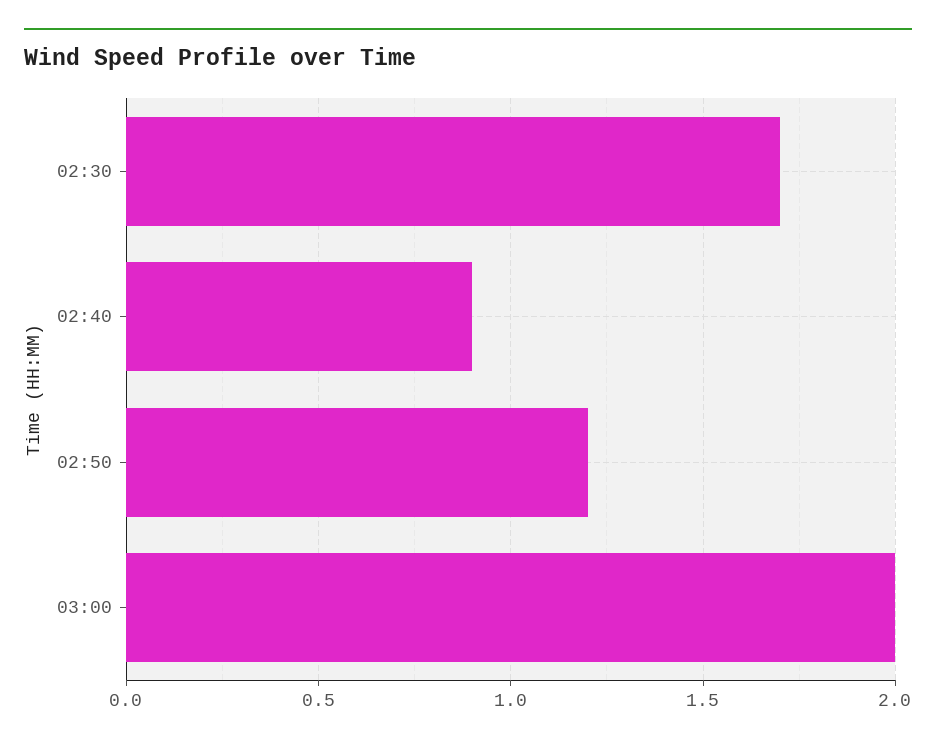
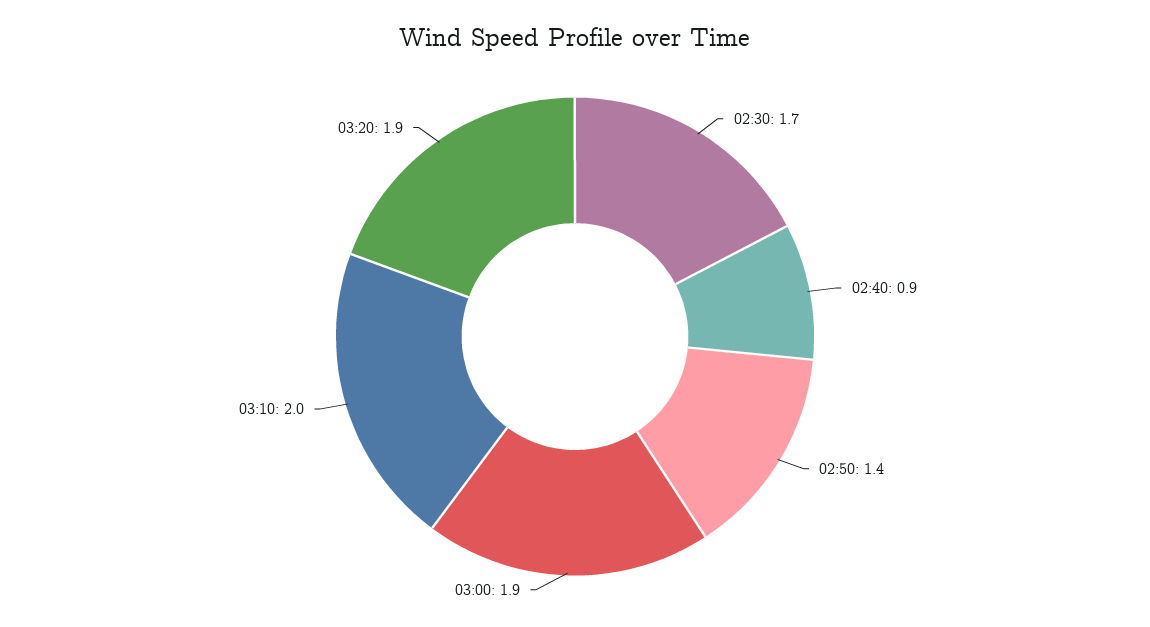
02:50: 1.2 -> 1.4
03:00: 2 -> 1.9
03:10: none -> 2
03:20: none -> 1.9

